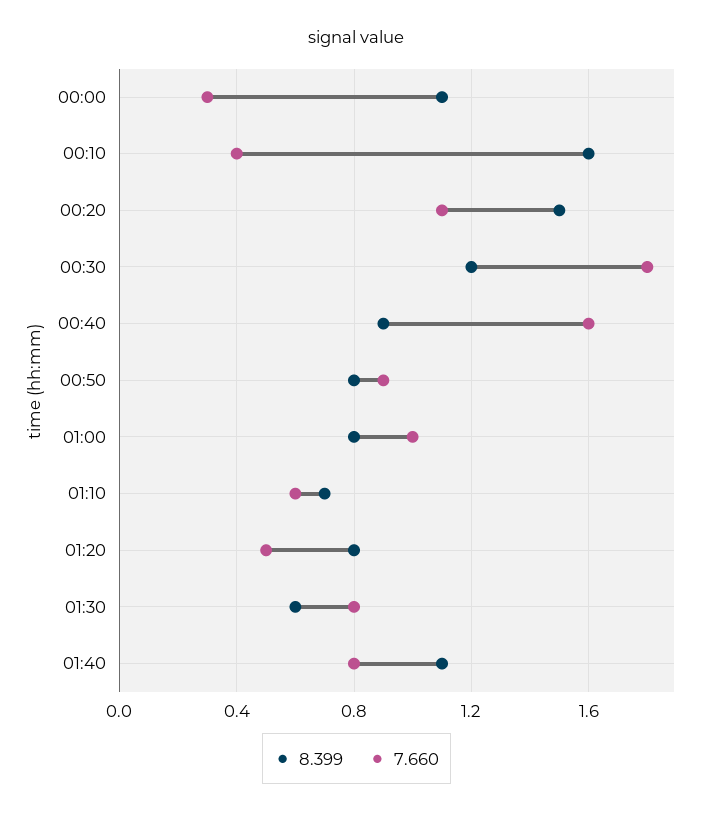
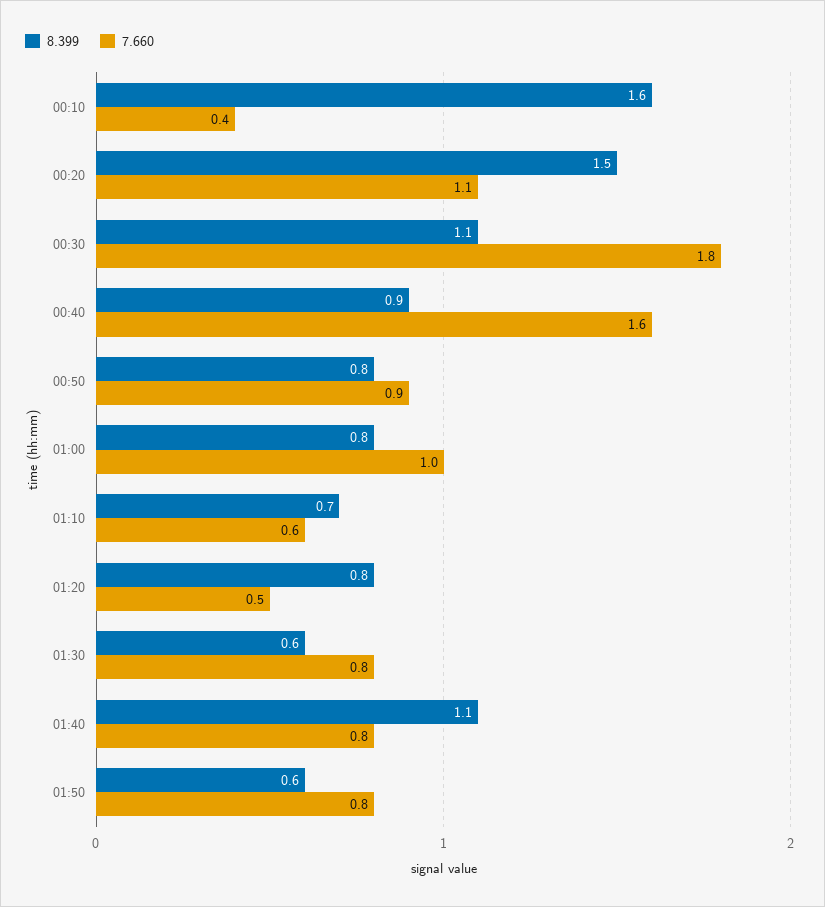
8.399, 00:00: 1.1 -> none
7.660, 00:00: 0.3 -> none
8.399, 00:30: 1.2 -> 1.1
8.399, 01:50: none -> 0.6
7.660, 01:50: none -> 0.8

